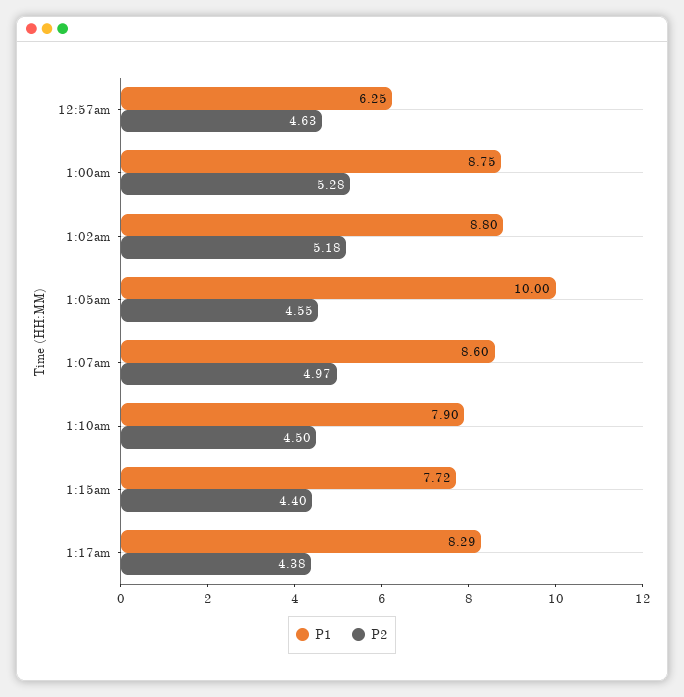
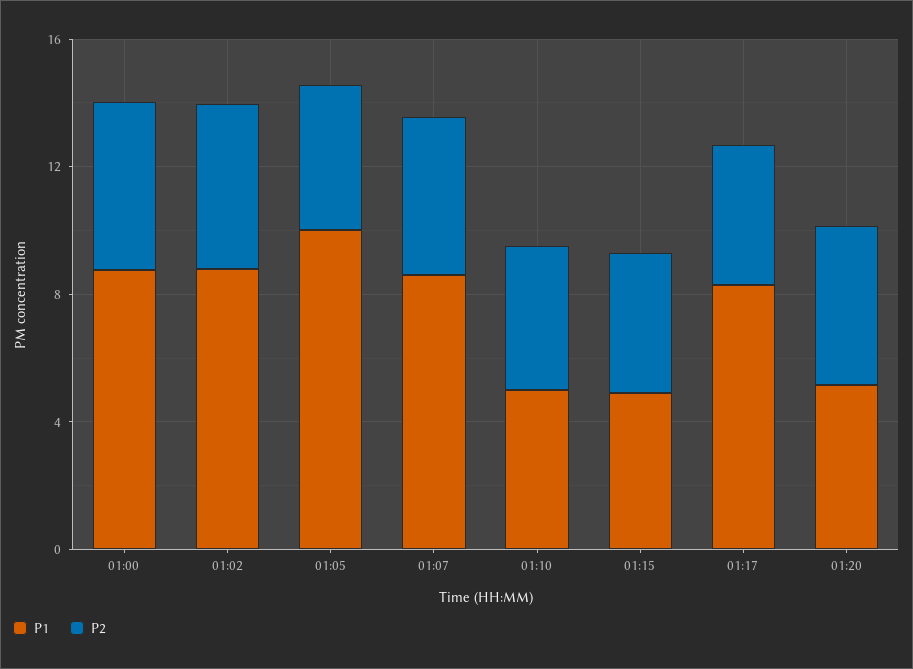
P1, 12:57am: 6.25 -> none
P2, 12:57am: 4.63 -> none
P1, 1:10am: 7.9 -> 5
P1, 1:15am: 7.72 -> 5
P1, 01:20: none -> 5
P2, 01:20: none -> 5

